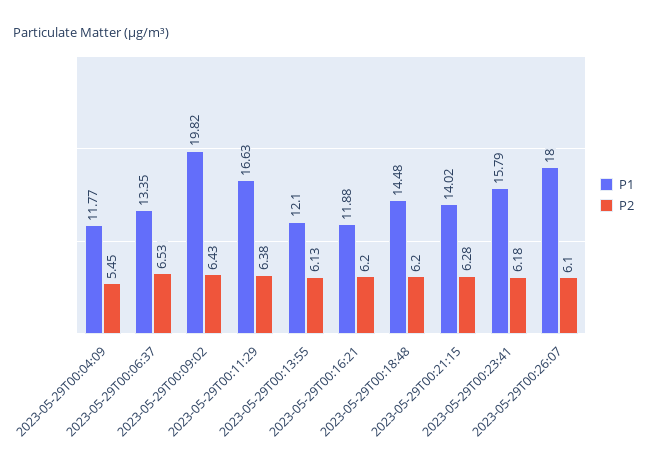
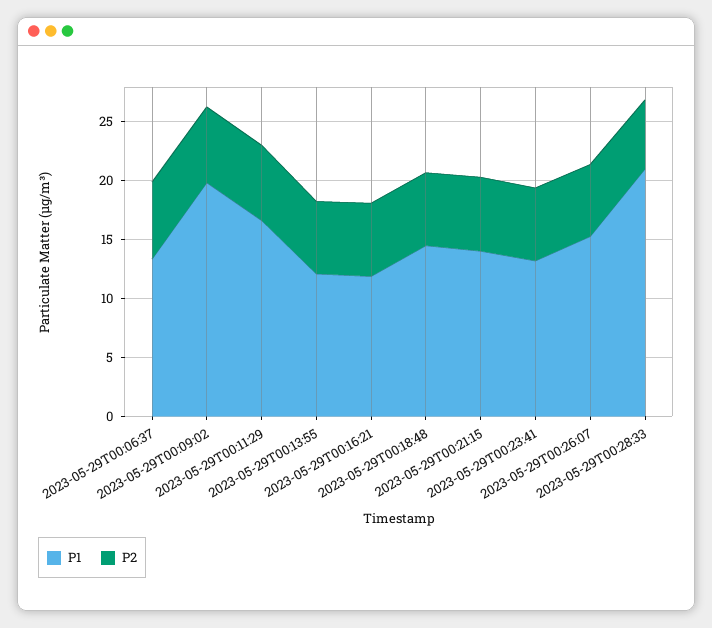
P1, 2023-05-29T00:04:09: 11.77 -> none
P2, 2023-05-29T00:04:09: 5.45 -> none
P1, 2023-05-29T00:23:41: 15.79 -> 13
P1, 2023-05-29T00:26:07: 18 -> 15
P1, 2023-05-29T00:28:33: none -> 21
P2, 2023-05-29T00:28:33: none -> 6

